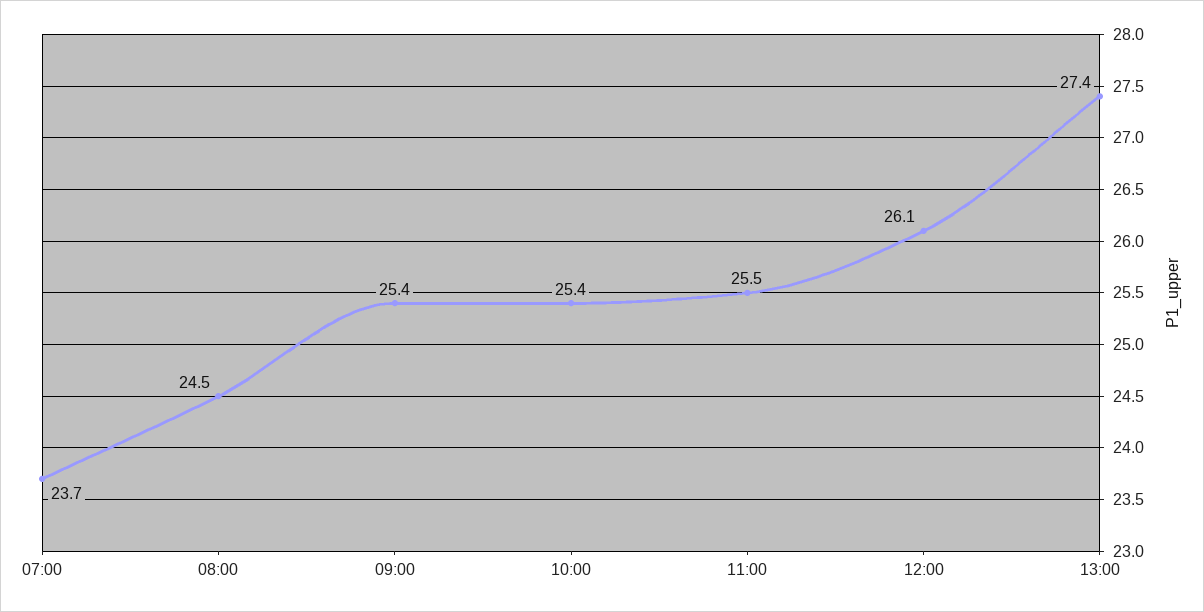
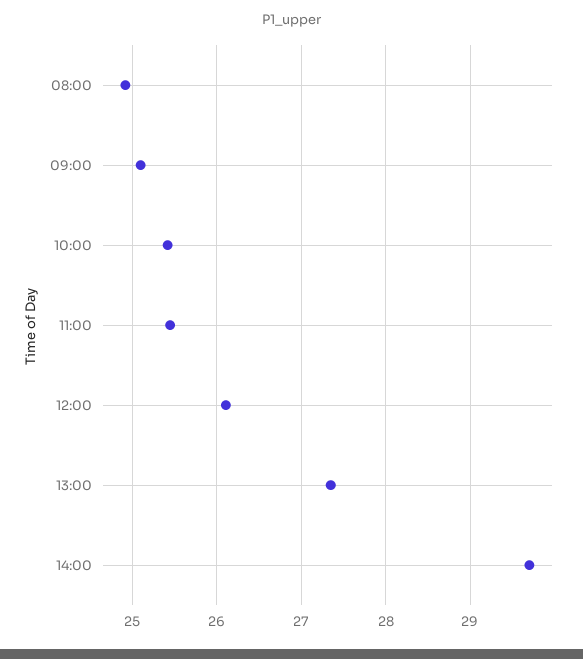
07:00: 23.7 -> none
08:00: 24.5 -> 24.9
09:00: 25.4 -> 25.1
14:00: none -> 29.7

